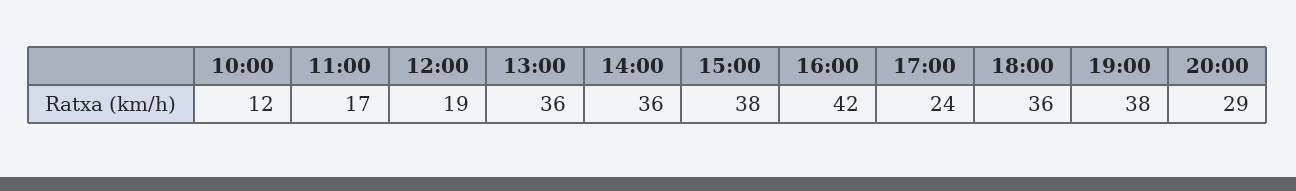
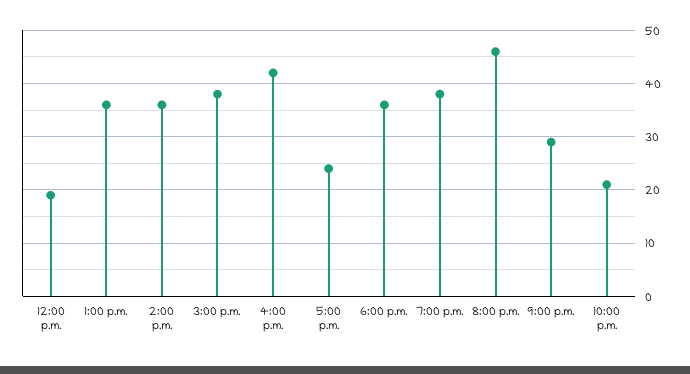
10:00: 12 -> none
11:00: 17 -> none
20:00: 29 -> 45
9:00 p.m.: none -> 30
10:00 p.m.: none -> 20

